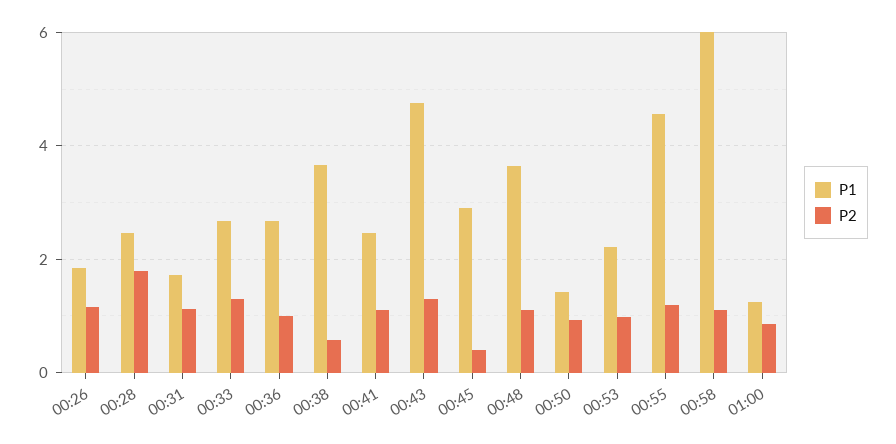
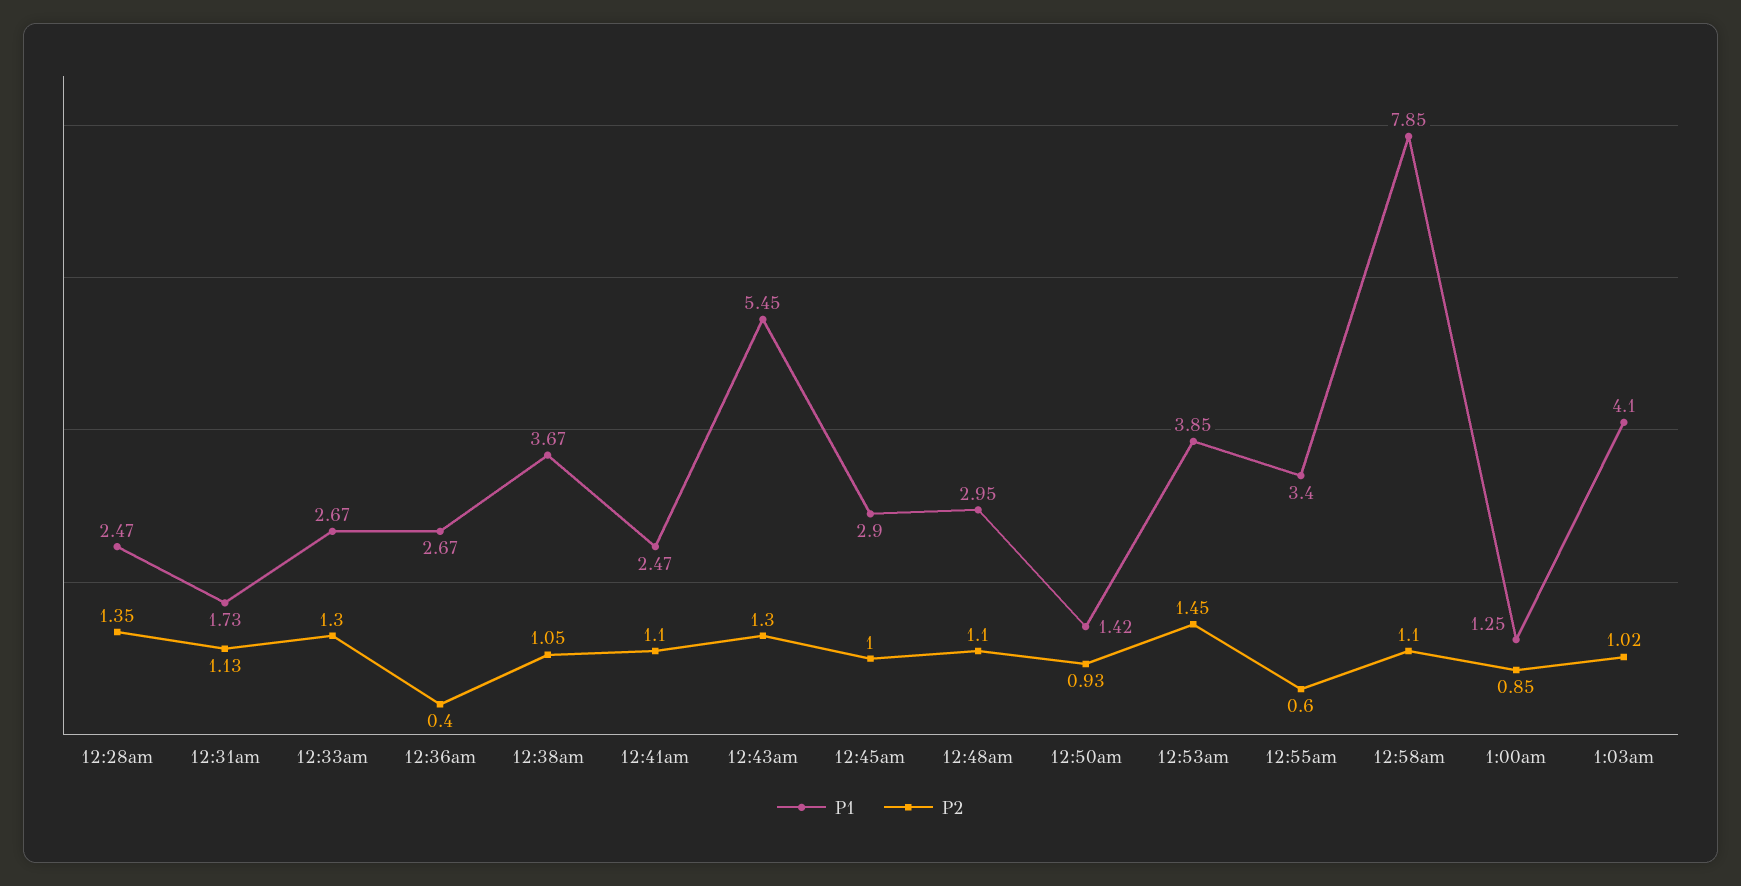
P1, 00:26: 1.8 -> none
P2, 00:26: 1.2 -> none
P2, 00:28: 1.8 -> 1.35
P2, 00:36: 1 -> 0.4
P2, 00:38: 0.6 -> 1.05
P1, 00:43: 4.8 -> 5.45
P2, 00:45: 0.4 -> 1
P1, 00:48: 3.6 -> 2.95
P1, 00:53: 2.2 -> 3.85
P2, 00:53: 1 -> 1.45
P1, 00:55: 4.6 -> 3.4
P2, 00:55: 1.2 -> 0.6
P1, 00:58: 6 -> 7.85
P1, 1:03am: none -> 4.1
P2, 1:03am: none -> 1.02

